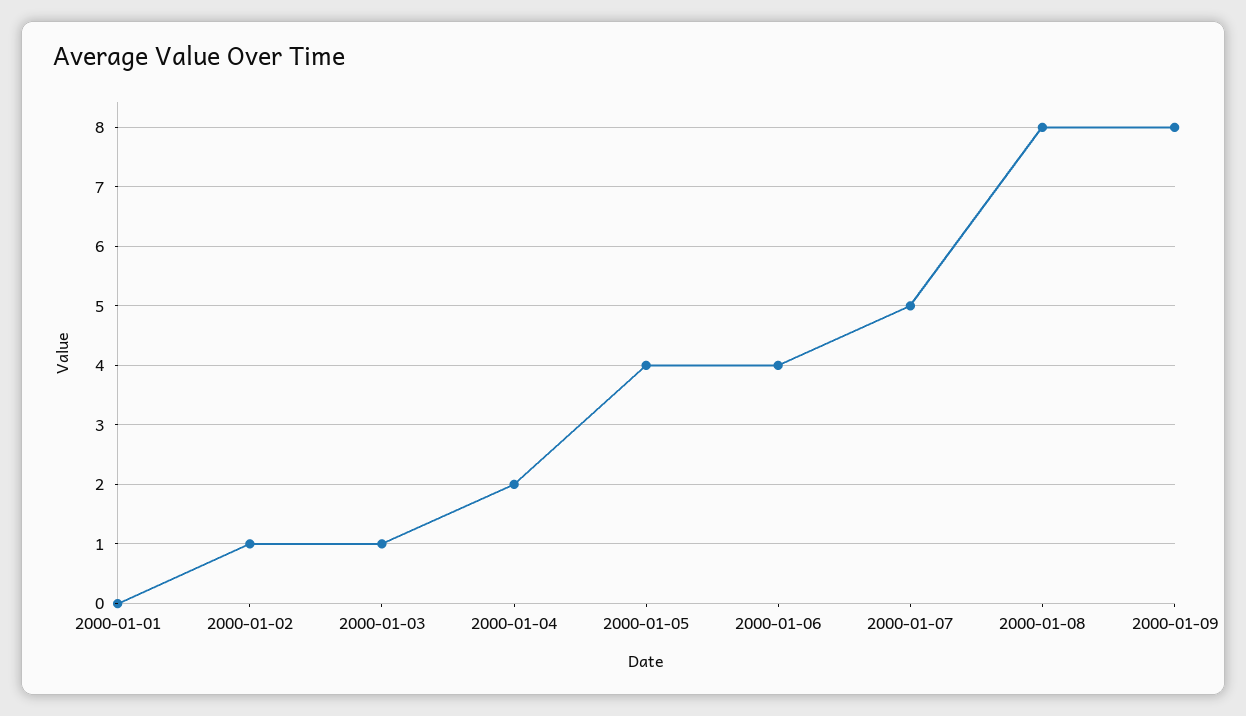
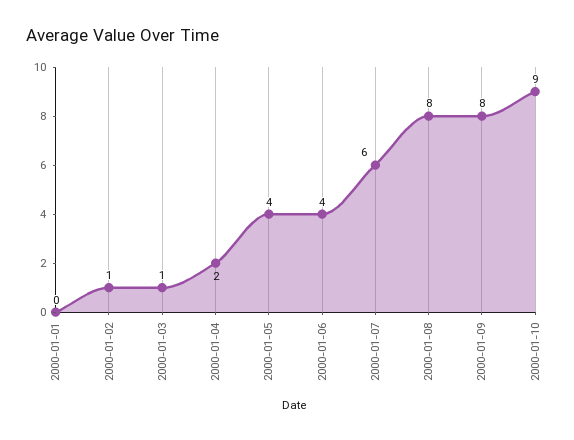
2000-01-07: 5 -> 6
2000-01-10: none -> 9

